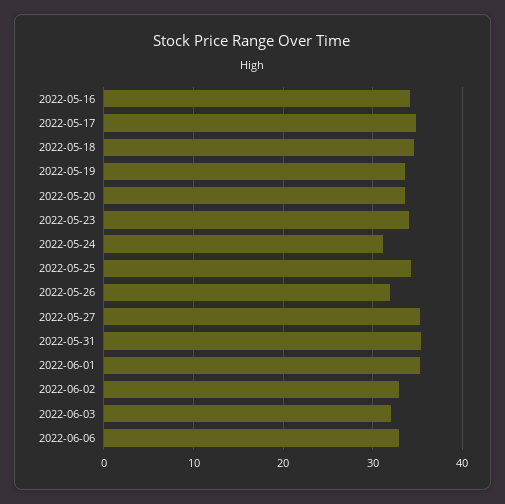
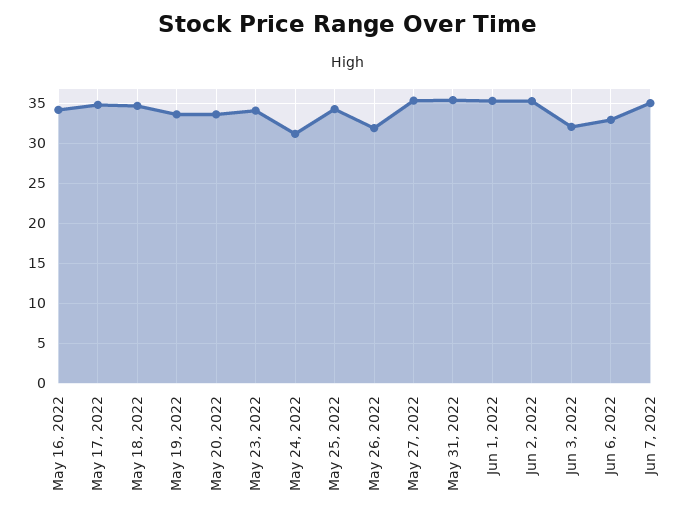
2022-06-02: 33 -> 35
Jun 7, 2022: none -> 35

